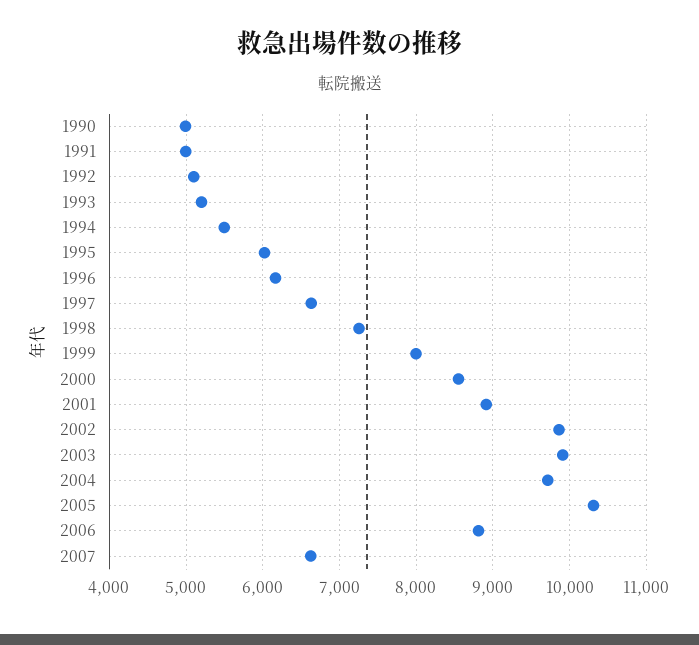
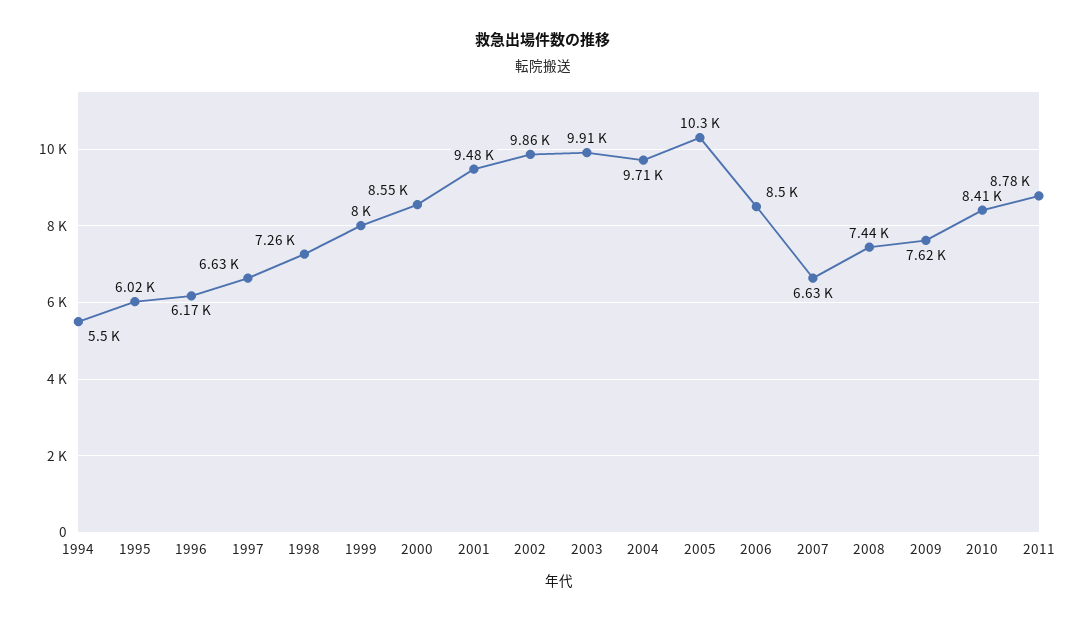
1990: 5000 -> none
1991: 5000 -> none
1992: 5100 -> none
1993: 5200 -> none
2001: 8900 -> 9480
2006: 8800 -> 8500
2008: none -> 7440
2009: none -> 7620
2010: none -> 8410
2011: none -> 8780

